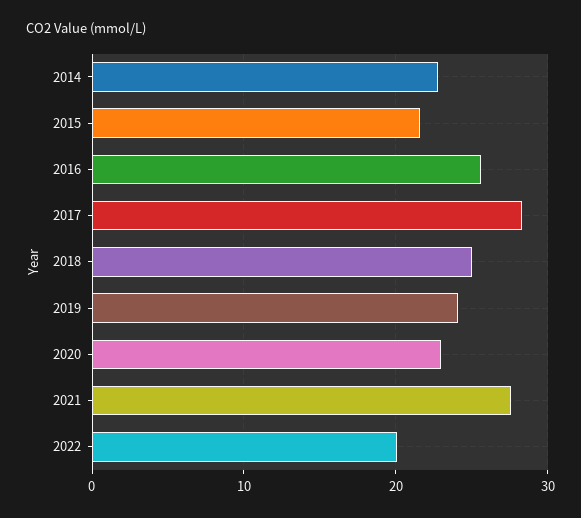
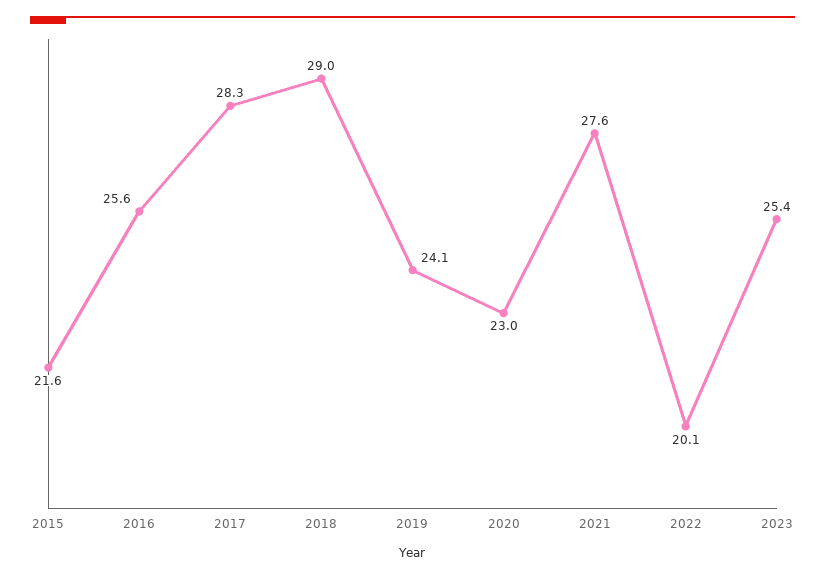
2014: 23 -> none
2018: 25 -> 29
2023: none -> 25.4

